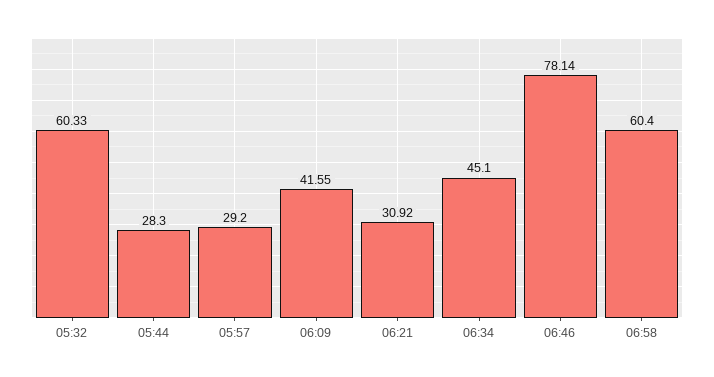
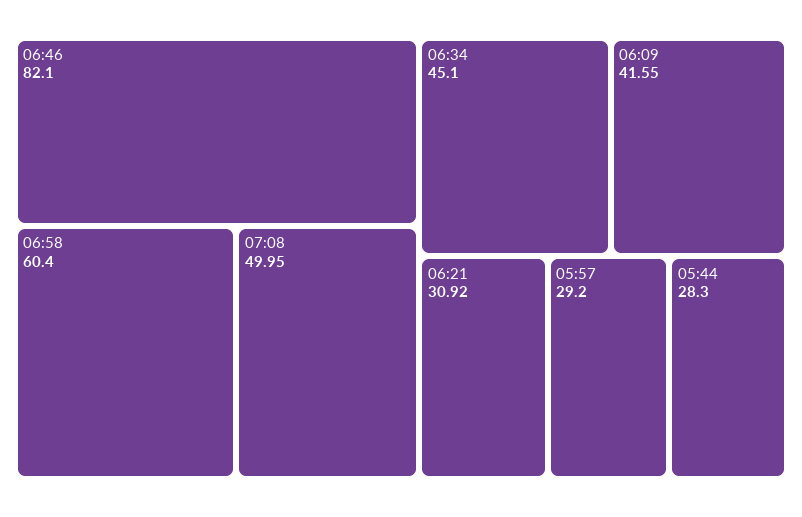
05:32: 60.33 -> none
06:46: 78.14 -> 82.1
07:08: none -> 49.95

